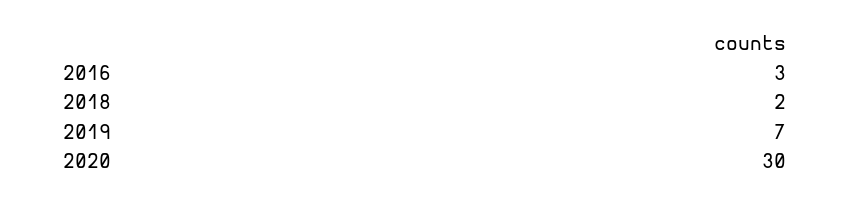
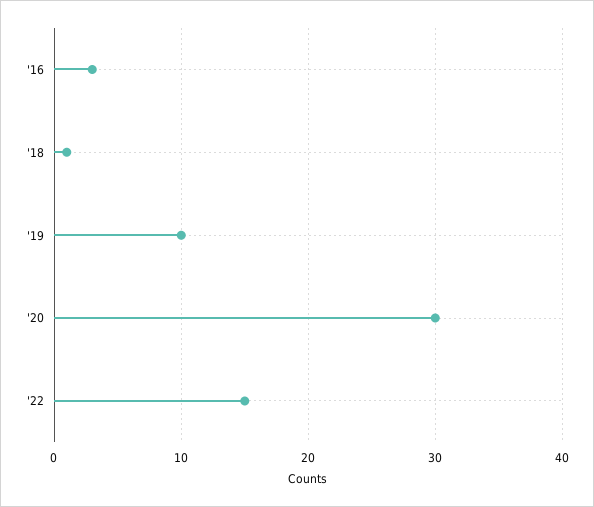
2018: 2 -> 1
2019: 7 -> 10
'22: none -> 15

